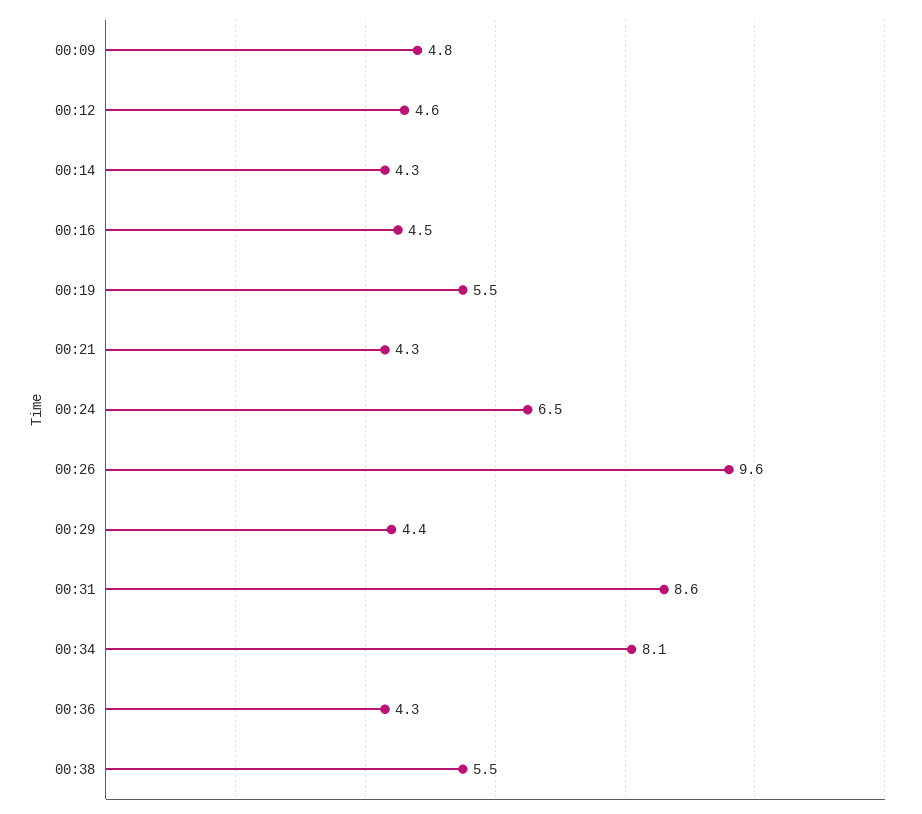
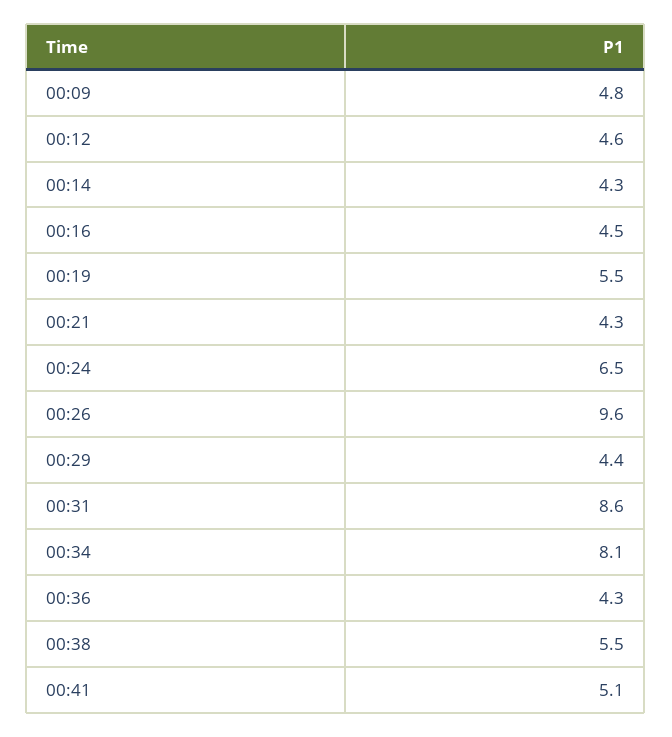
00:41: none -> 5.1

